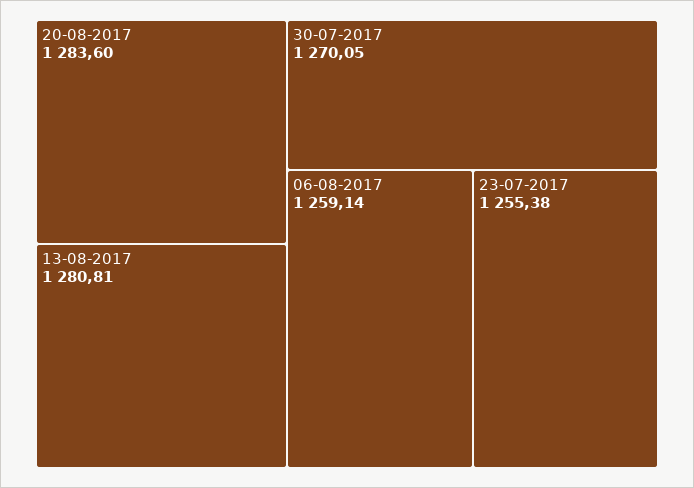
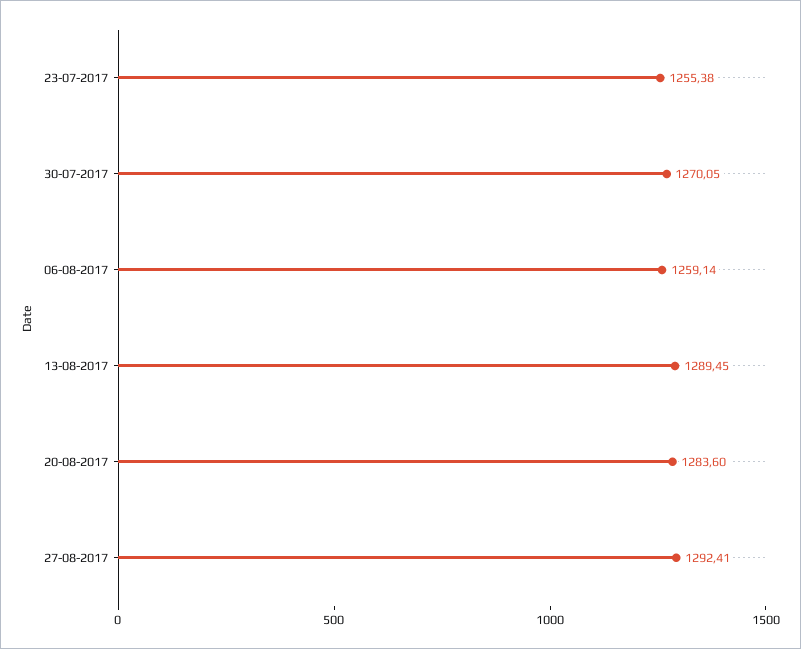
13-08-2017: 1280.81 -> 1289.45
27-08-2017: none -> 1292.41

